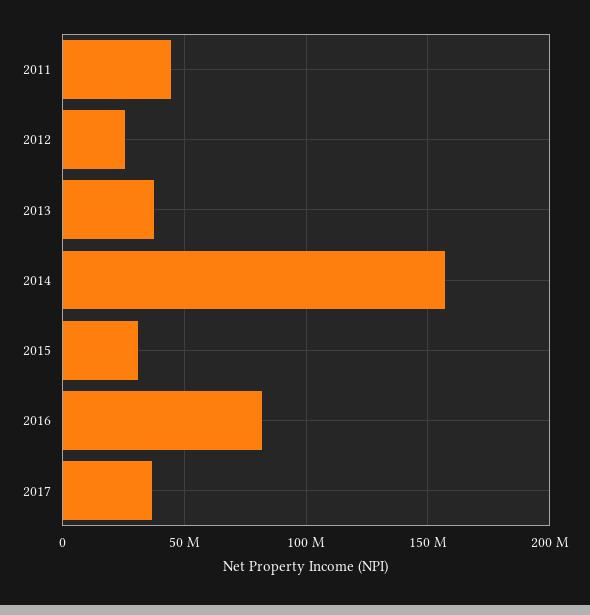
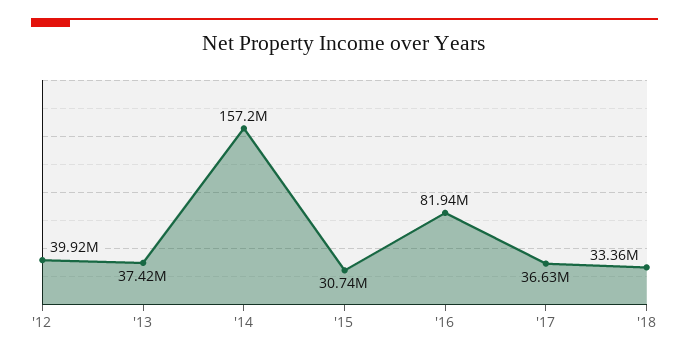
2011: 45000000 -> none
2012: 25000000 -> 39920000
'18: none -> 33360000

